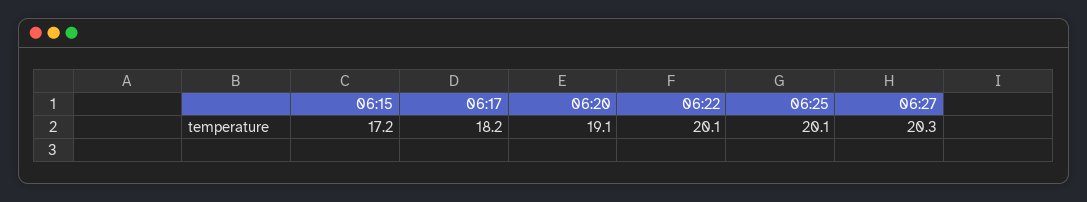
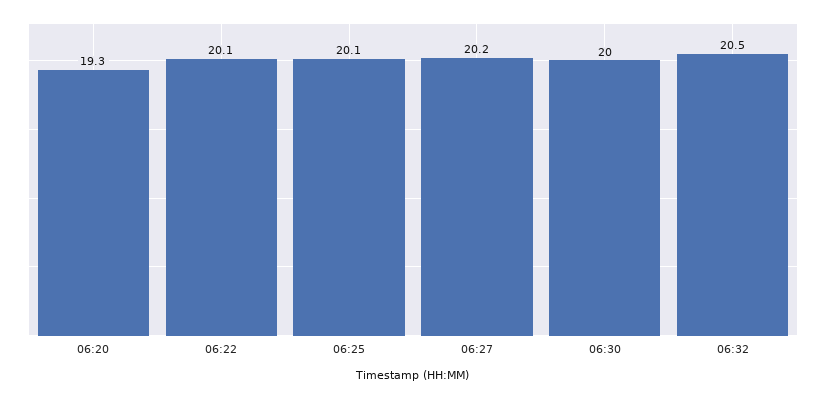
06:15: 17.2 -> none
06:17: 18.2 -> none
06:20: 19.1 -> 19.3
06:27: 20.3 -> 20.2
06:30: none -> 20
06:32: none -> 20.5

